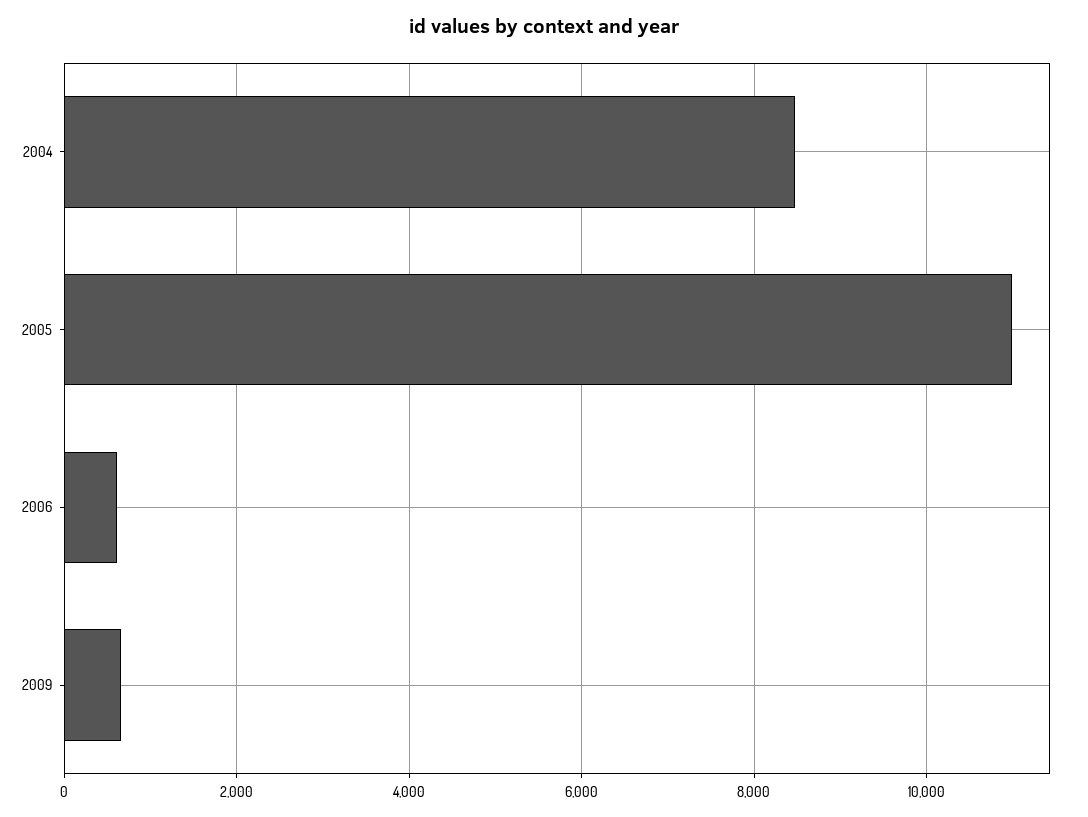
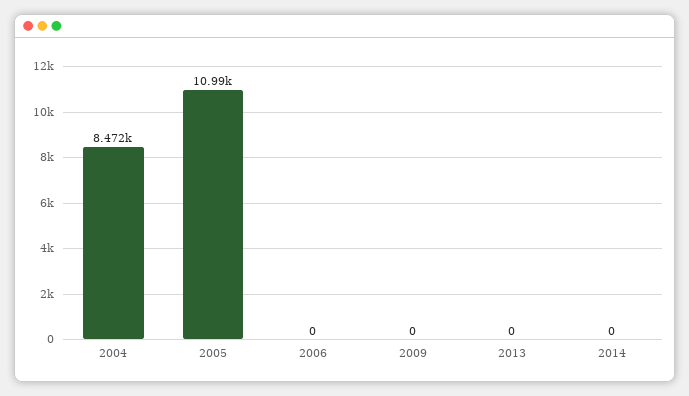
2006: 600 -> 0
2009: 600 -> 0
2013: none -> 0
2014: none -> 0

